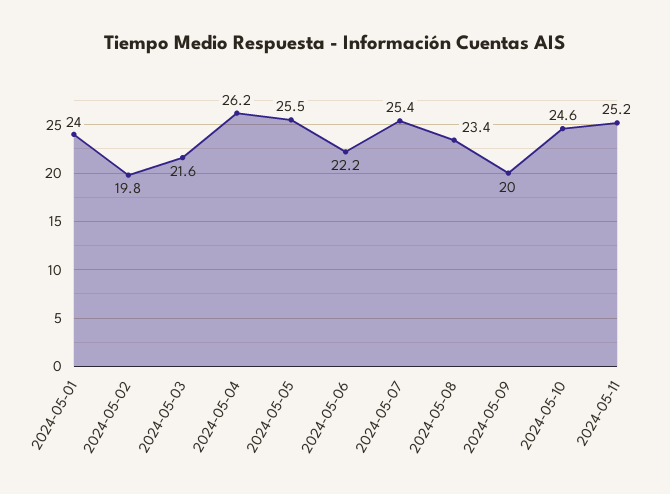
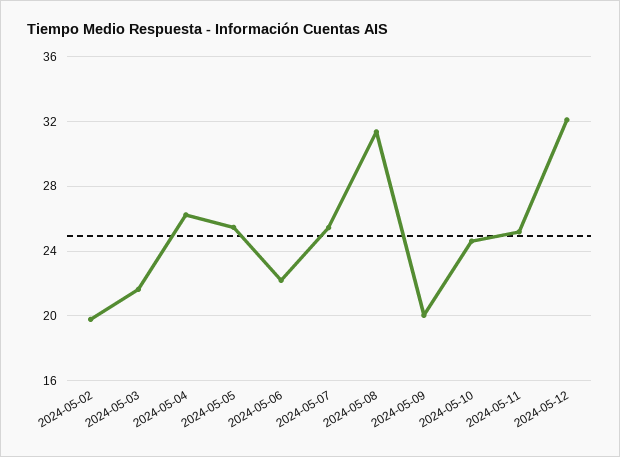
2024-05-01: 24 -> none
2024-05-08: 23.4 -> 31.5
2024-05-12: none -> 32

